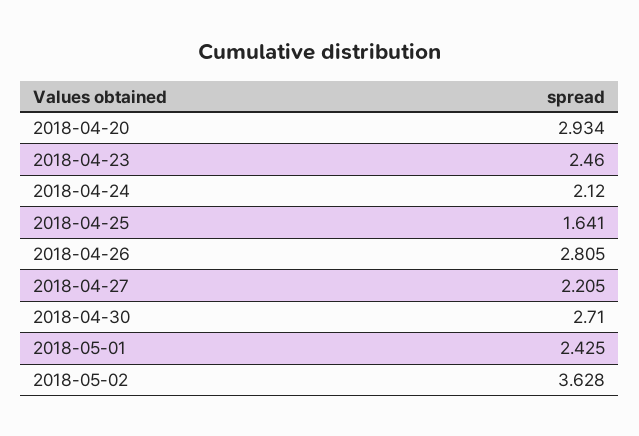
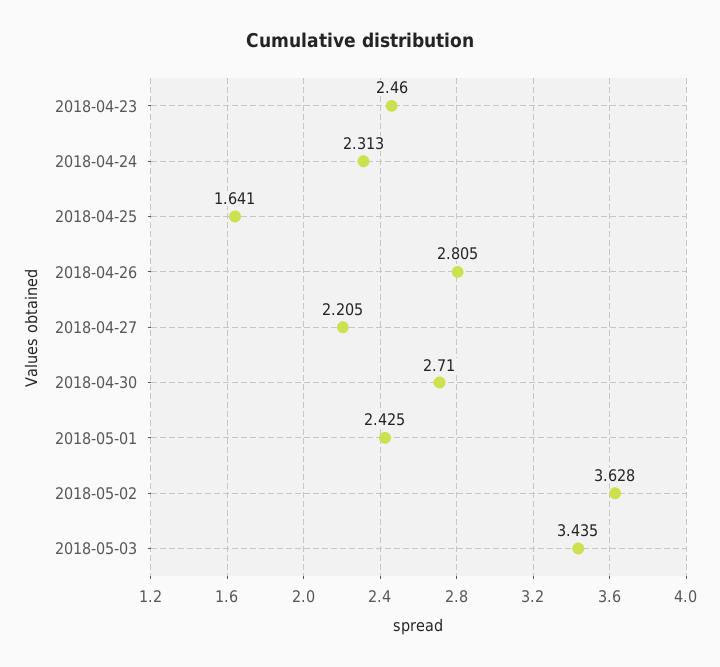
2018-04-20: 2.934 -> none
2018-04-24: 2.12 -> 2.313
2018-05-03: none -> 3.435

